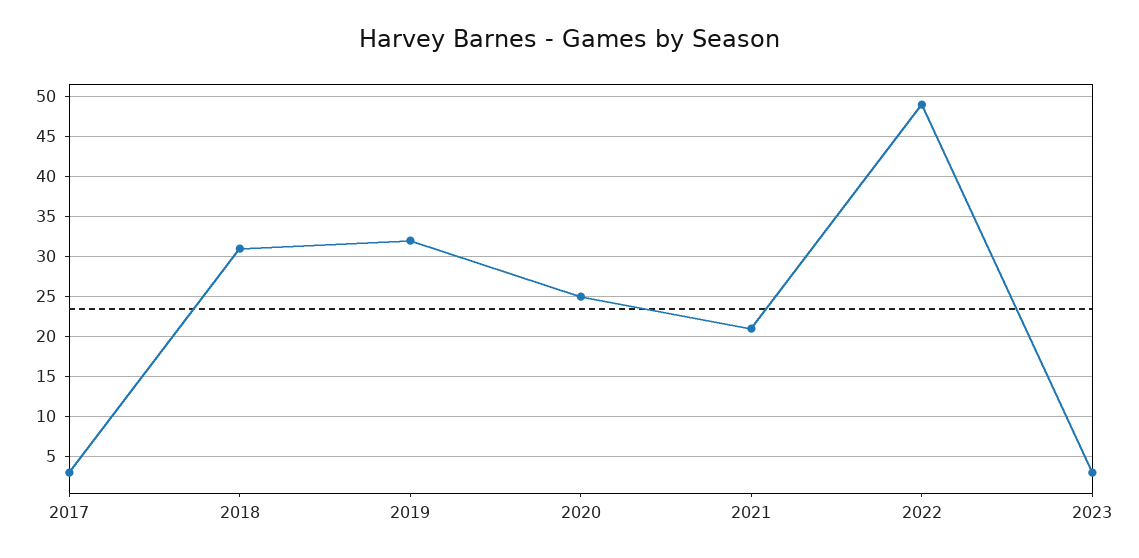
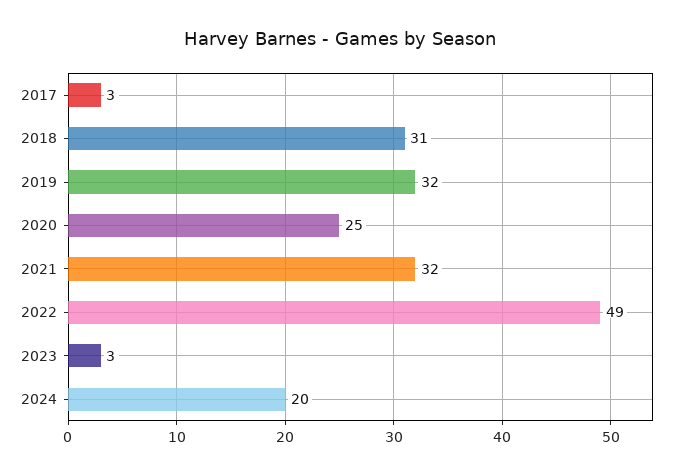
2021: 21 -> 32
2024: none -> 20

